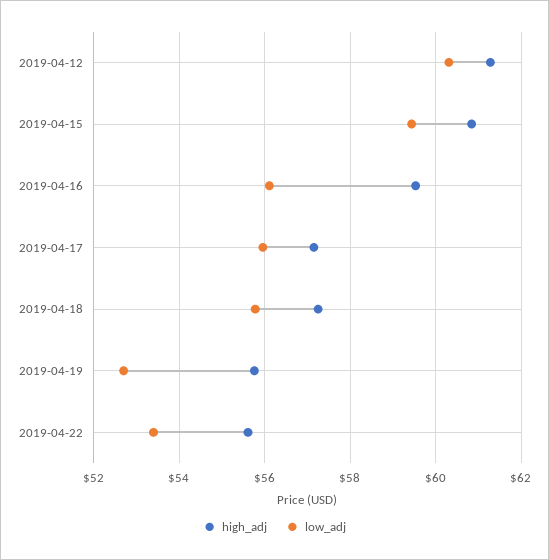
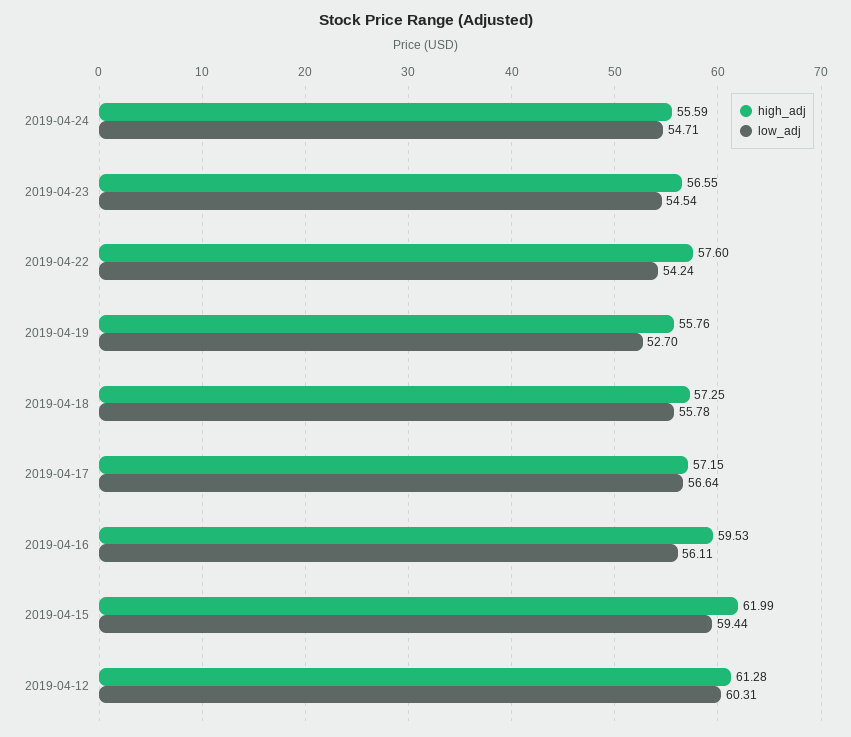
high_adj, 2019-04-15: 60.8 -> 61.99
low_adj, 2019-04-17: 56 -> 56.64
high_adj, 2019-04-22: 55.6 -> 57.6
low_adj, 2019-04-22: 53.4 -> 54.24
high_adj, 2019-04-24: none -> 55.59
low_adj, 2019-04-24: none -> 54.71
high_adj, 2019-04-23: none -> 56.55
low_adj, 2019-04-23: none -> 54.54

